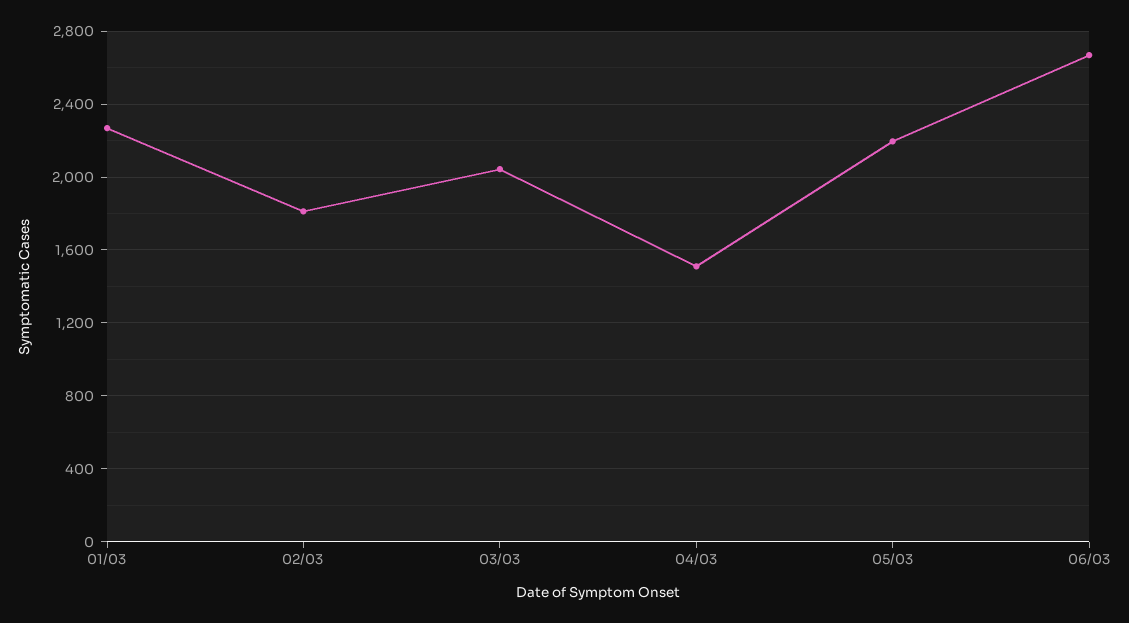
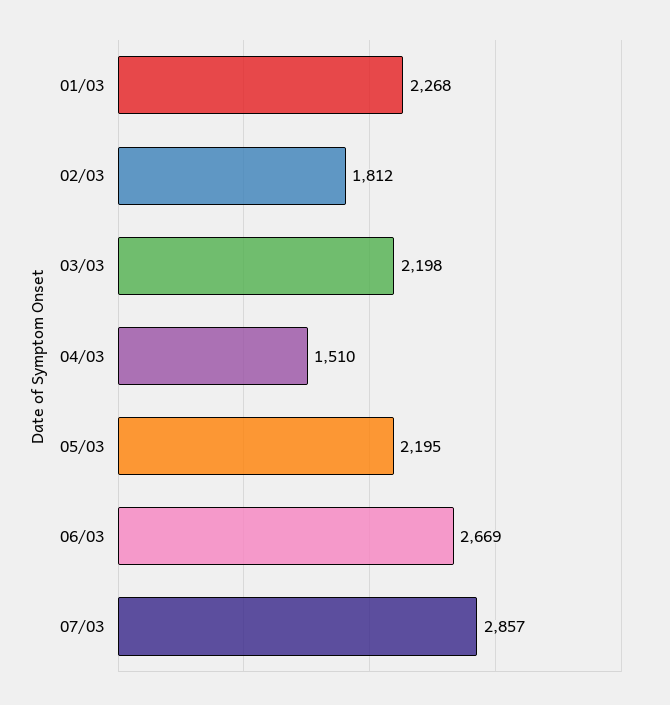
03/03: 2050 -> 2198
07/03: none -> 2857

